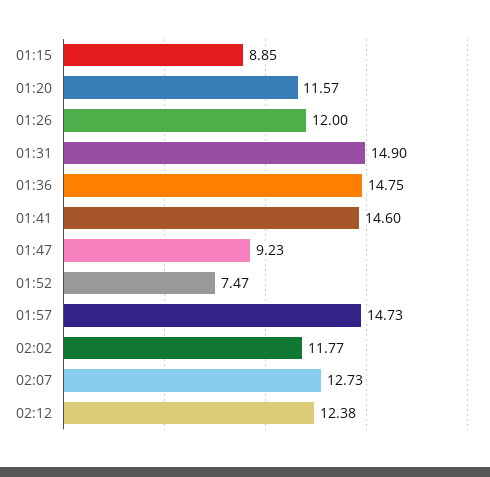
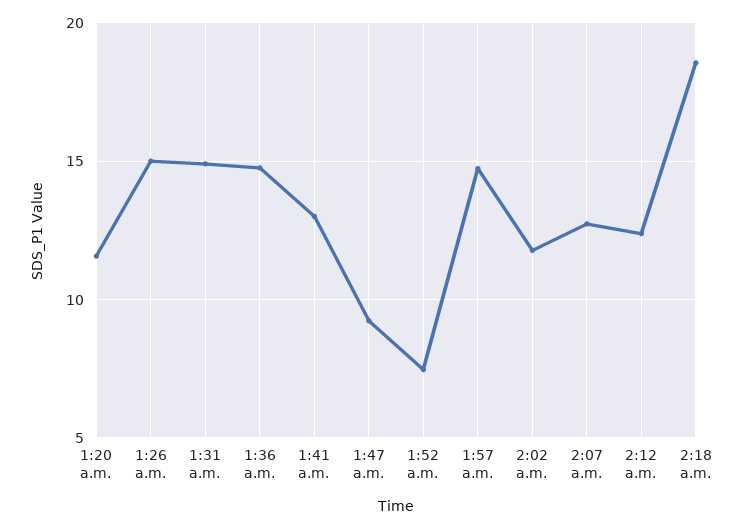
01:15: 8.85 -> none
01:26: 12 -> 15
01:41: 14.6 -> 13
2:18 a.m.: none -> 18.5

